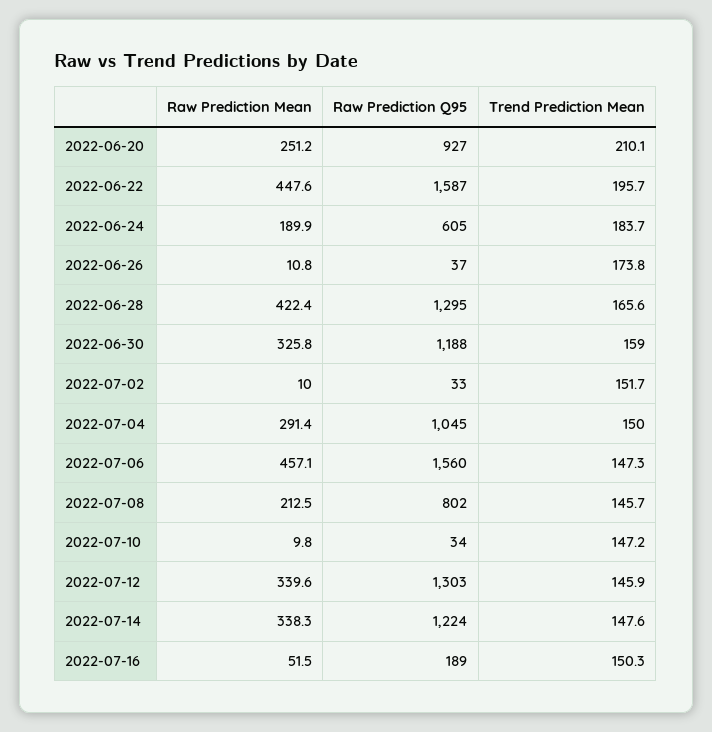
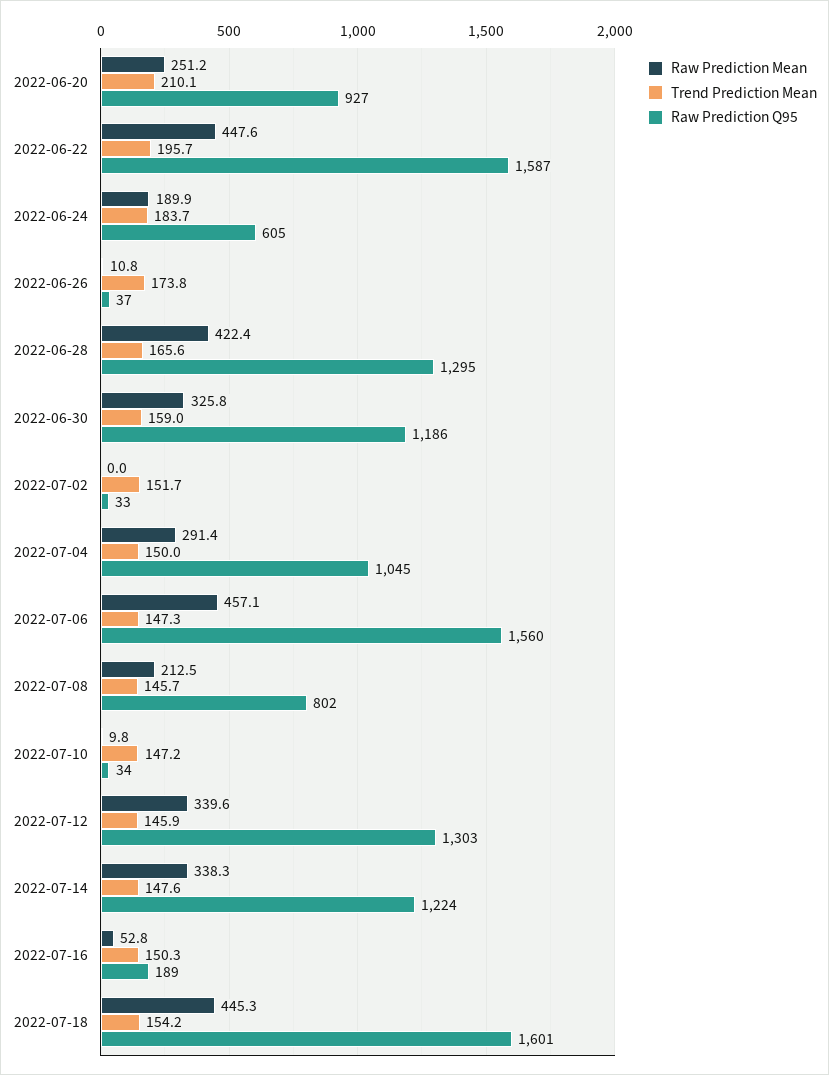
Raw Prediction Q95, 2022-06-30: 1188 -> 1186
Raw Prediction Mean, 2022-07-02: 10 -> 0
Raw Prediction Mean, 2022-07-16: 51.5 -> 52.8
Raw Prediction Mean, 2022-07-18: none -> 445.3
Trend Prediction Mean, 2022-07-18: none -> 154.2
Raw Prediction Q95, 2022-07-18: none -> 1601

